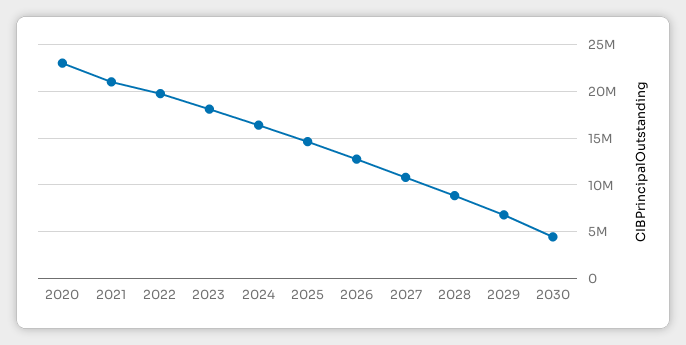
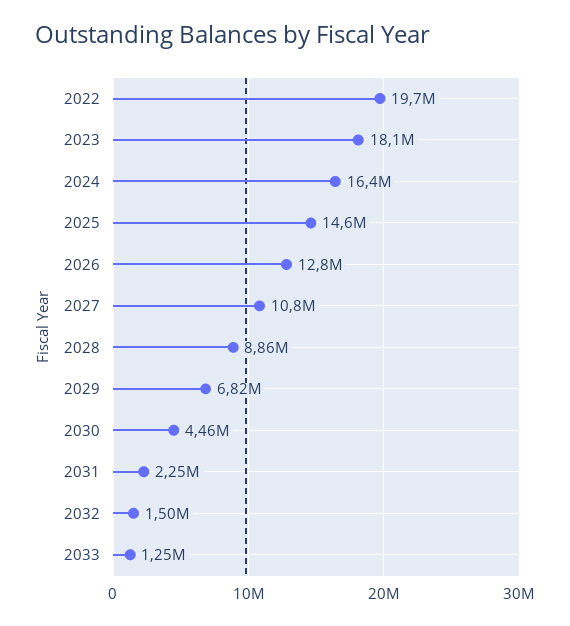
2020: 23000000 -> none
2021: 21000000 -> none
2031: none -> 2250000
2032: none -> 1500000
2033: none -> 1250000

